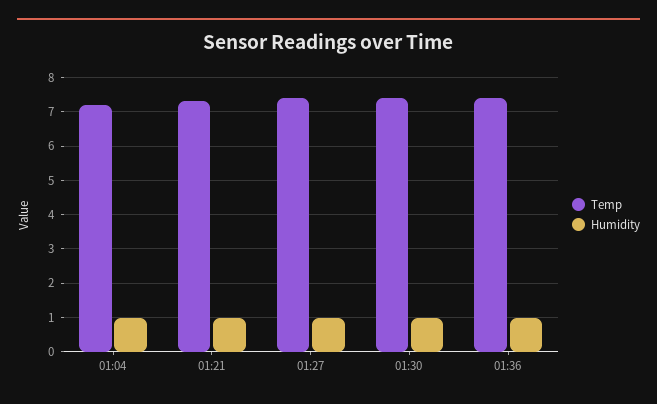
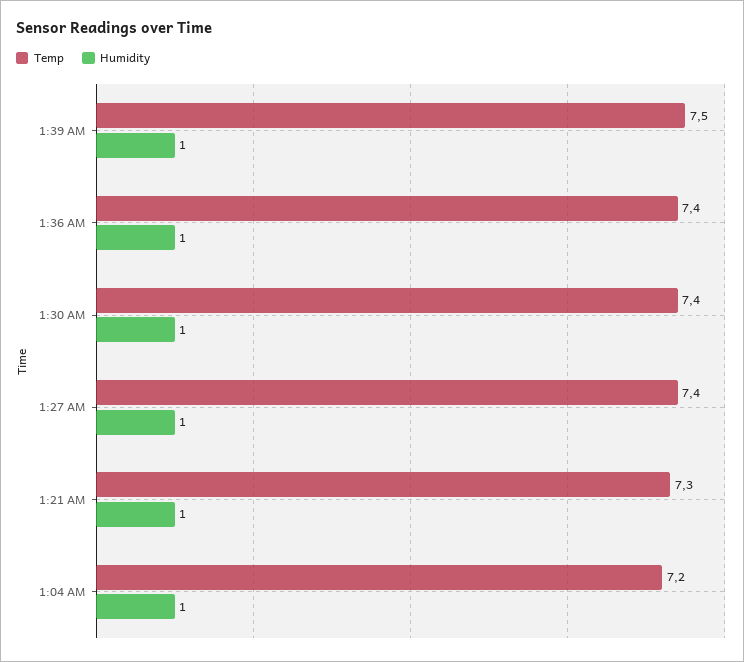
Temp, 1:39 AM: none -> 7.5
Humidity, 1:39 AM: none -> 1

